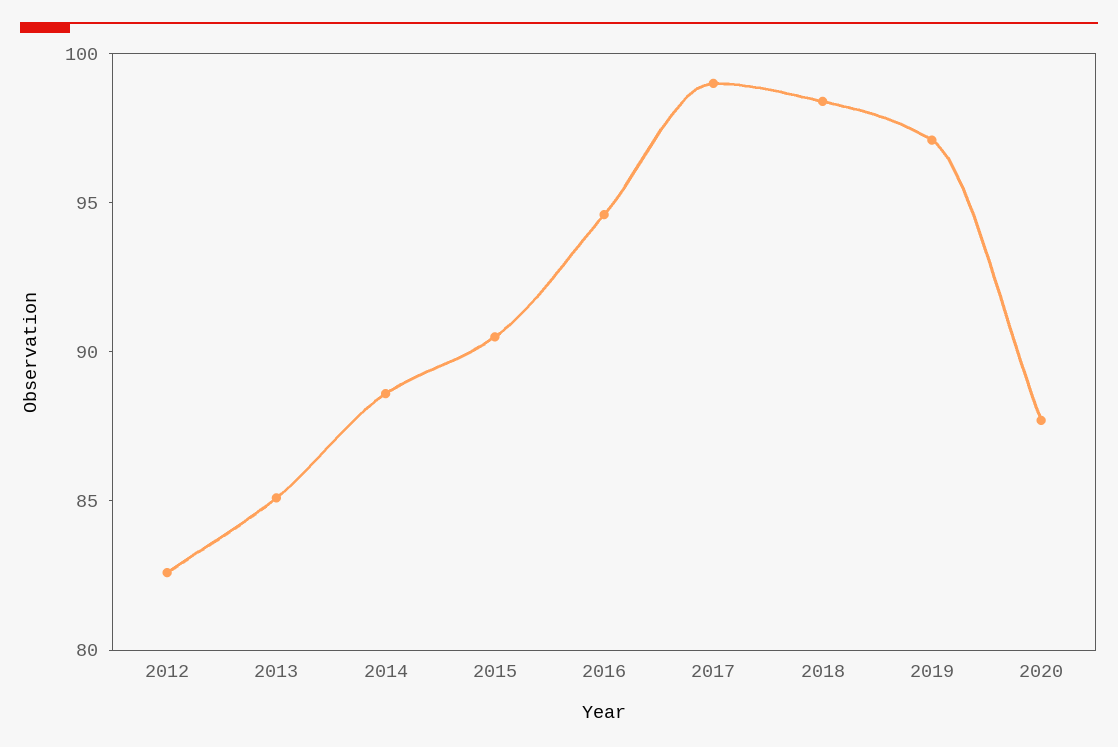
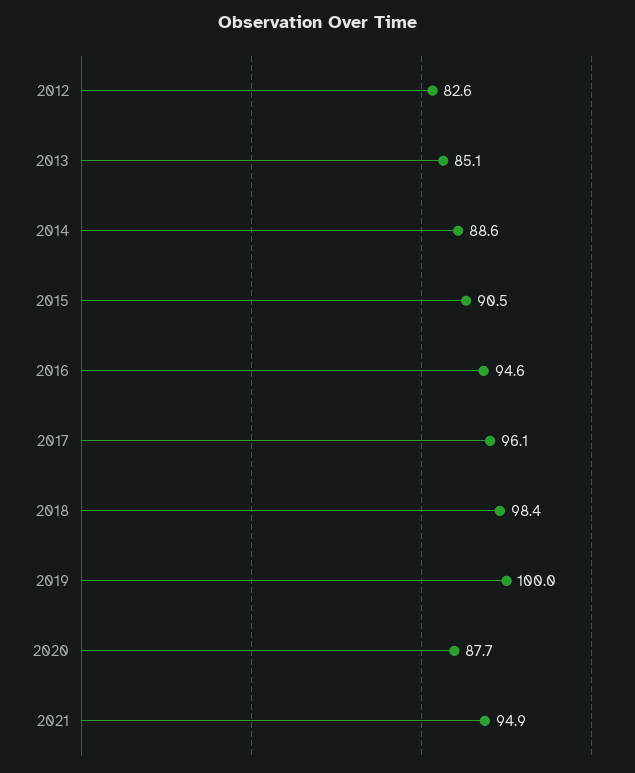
2017: 99 -> 96.1
2019: 97 -> 100
2021: none -> 94.9

